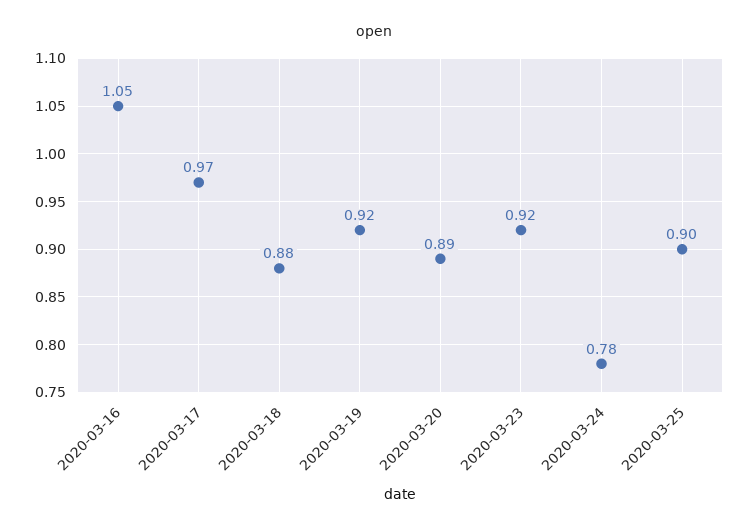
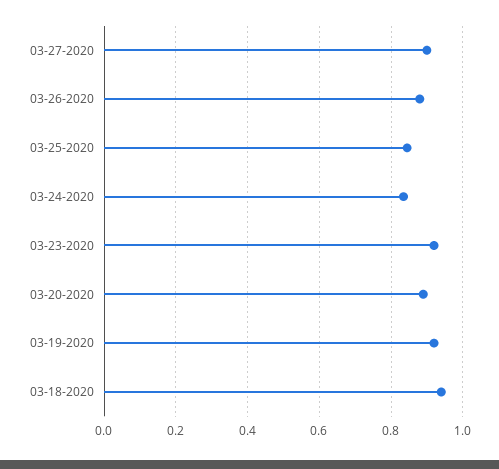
2020-03-16: 1.05 -> none
2020-03-17: 0.97 -> none
2020-03-18: 0.88 -> 0.94
2020-03-24: 0.78 -> 0.84
2020-03-25: 0.9 -> 0.84
03-27-2020: none -> 0.9
03-26-2020: none -> 0.88

